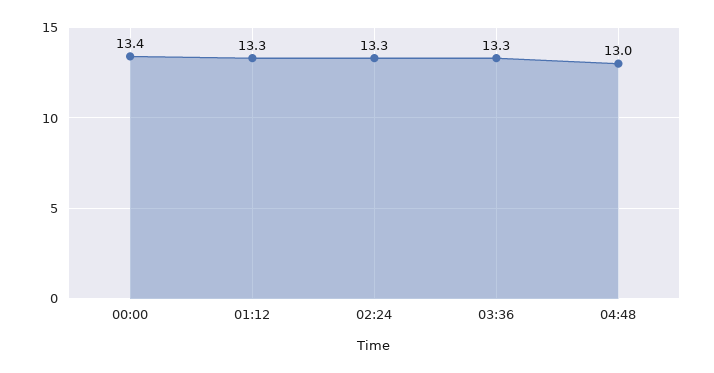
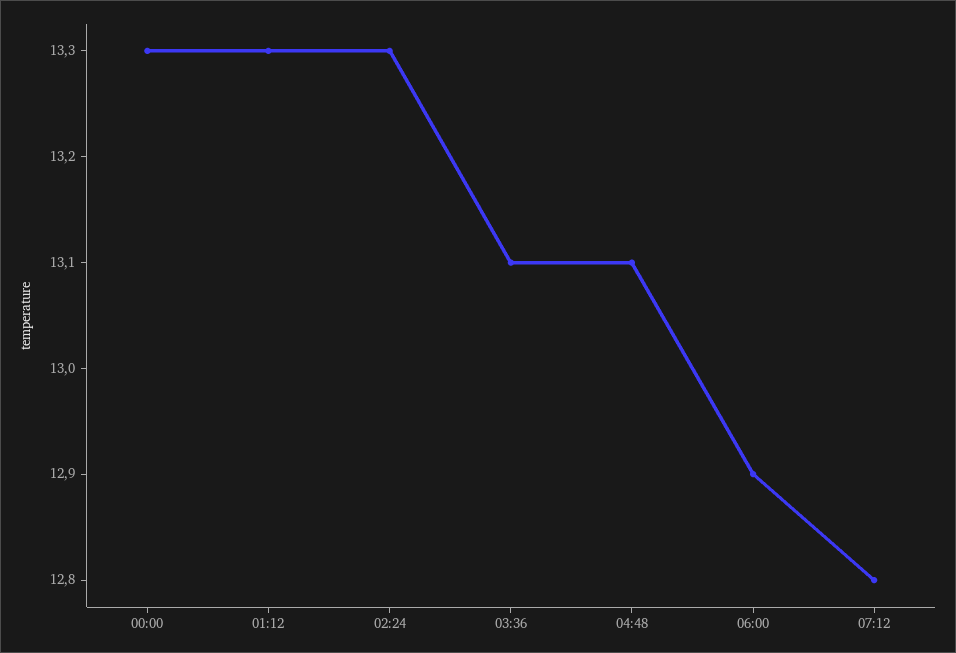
00:00: 13.4 -> 13.3
03:36: 13.3 -> 13.1
04:48: 13 -> 13.1
06:00: none -> 12.9
07:12: none -> 12.8

